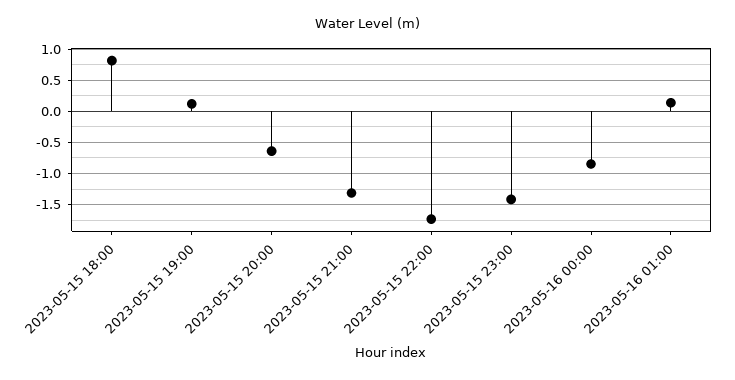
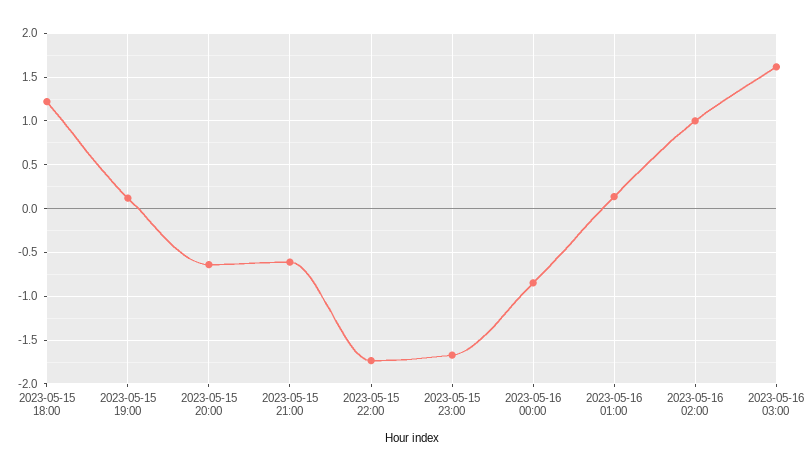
2023-05-15 18:00: 0.8 -> 1.2
2023-05-15 21:00: -1.3 -> -0.6
2023-05-15 23:00: -1.4 -> -1.7
2023-05-16 02:00: none -> 1
2023-05-16 03:00: none -> 1.6

